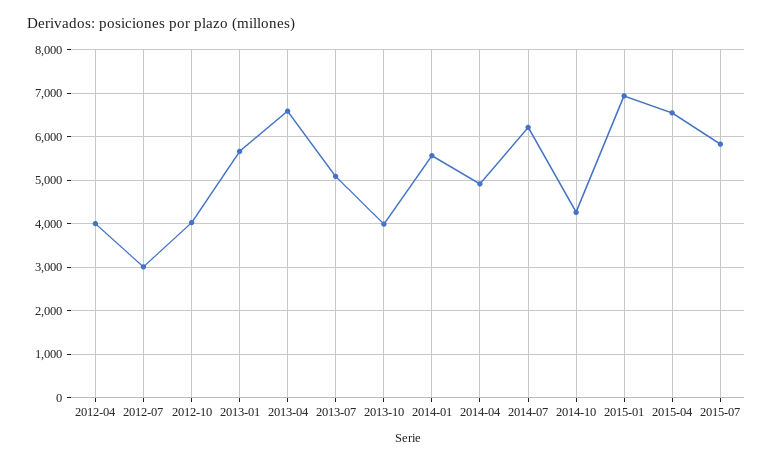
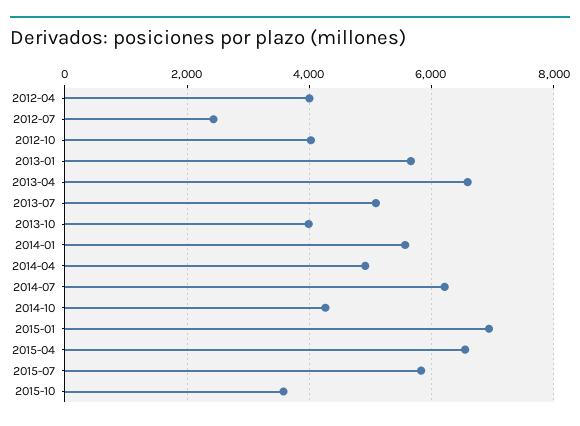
2012-07: 3000 -> 2400
2015-10: none -> 3600

